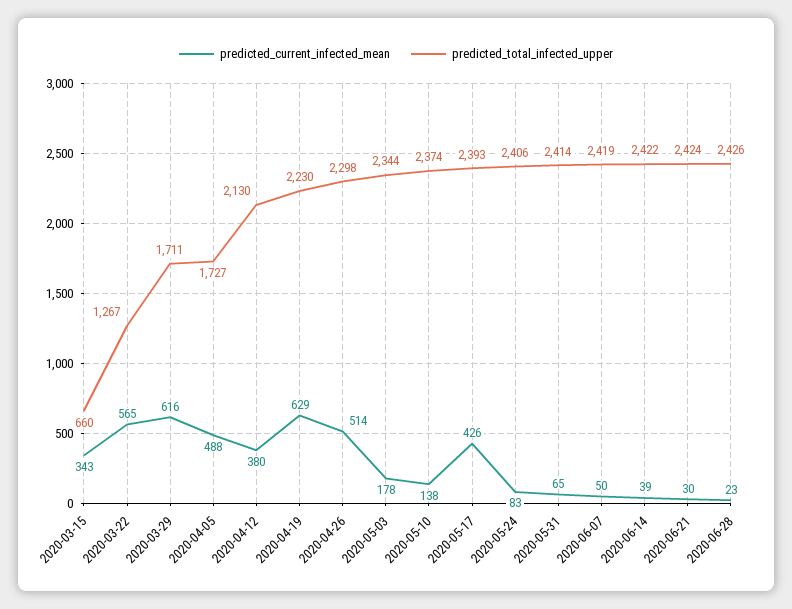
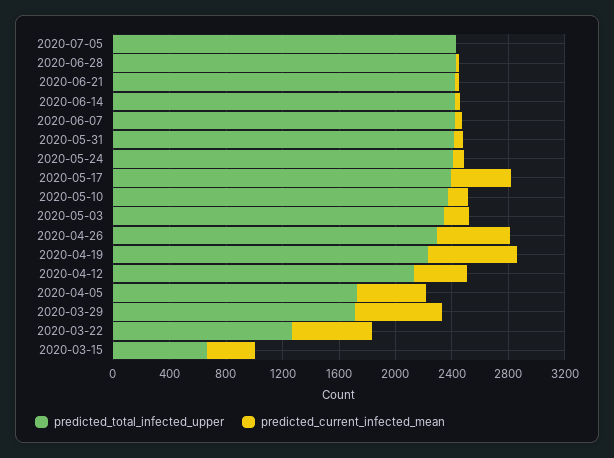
predicted_total_infected_upper, 2020-07-05: none -> 2400
predicted_current_infected_mean, 2020-07-05: none -> 0

